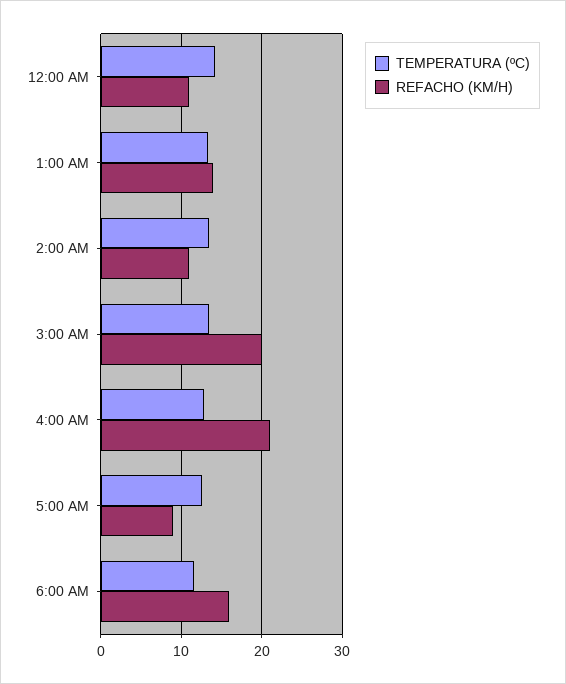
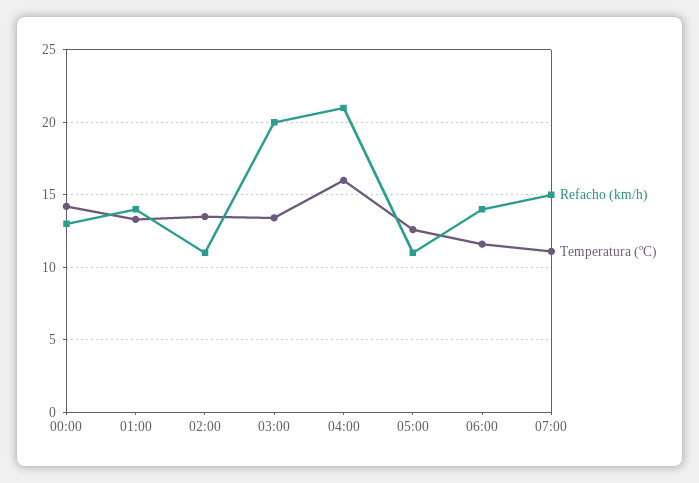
REFACHO (KM/H), 12:00 AM: 11 -> 13
TEMPERATURA (ºC), 4:00 AM: 13 -> 16
REFACHO (KM/H), 5:00 AM: 9 -> 11
REFACHO (KM/H), 6:00 AM: 16 -> 14
REFACHO (KM/H), 07:00: none -> 15
TEMPERATURA (ºC), 07:00: none -> 11

